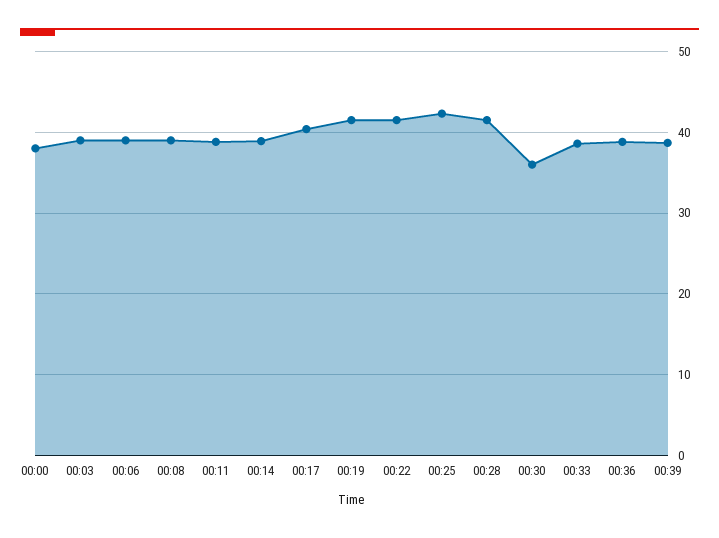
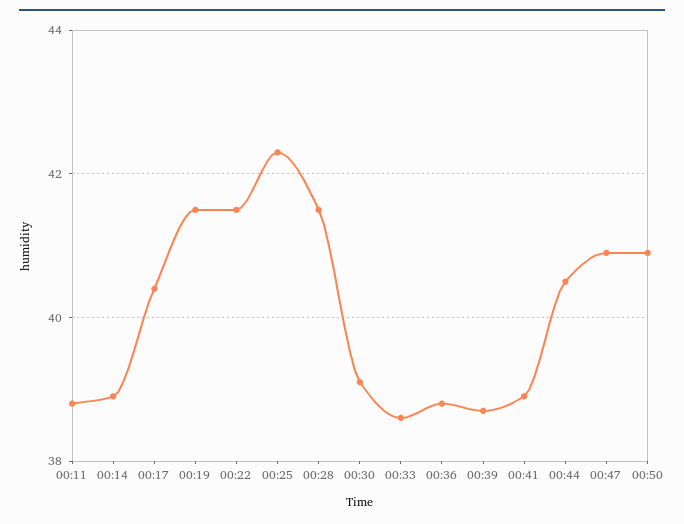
00:00: 38 -> none
00:03: 39 -> none
00:06: 39 -> none
00:08: 39 -> none
00:30: 36 -> 39
00:41: none -> 39
00:44: none -> 40.5
00:47: none -> 41
00:50: none -> 41

